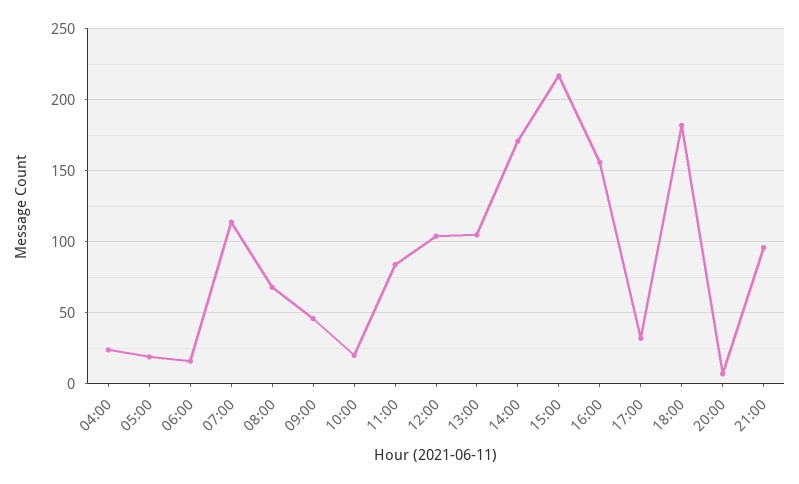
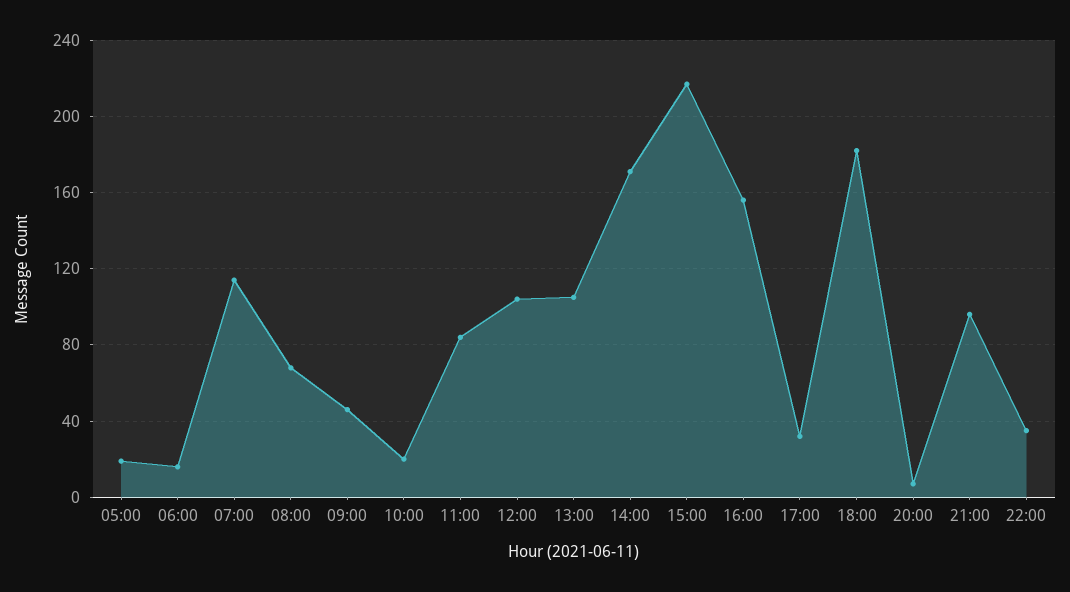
04:00: 25 -> none
22:00: none -> 35

